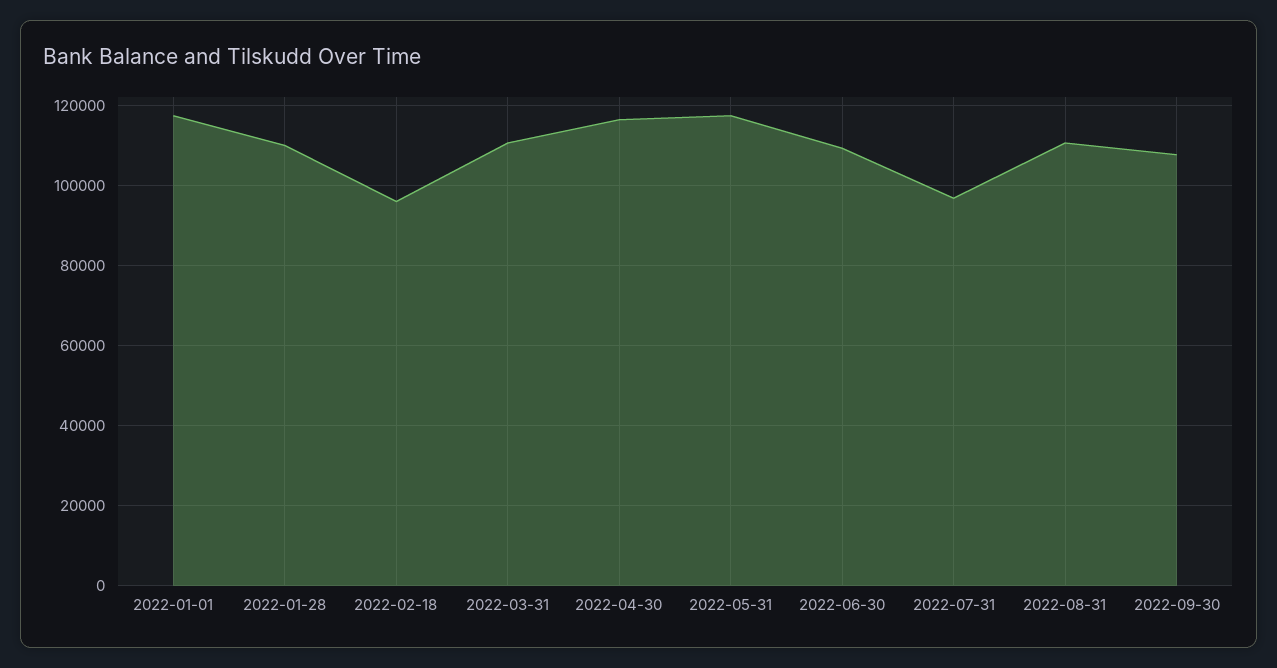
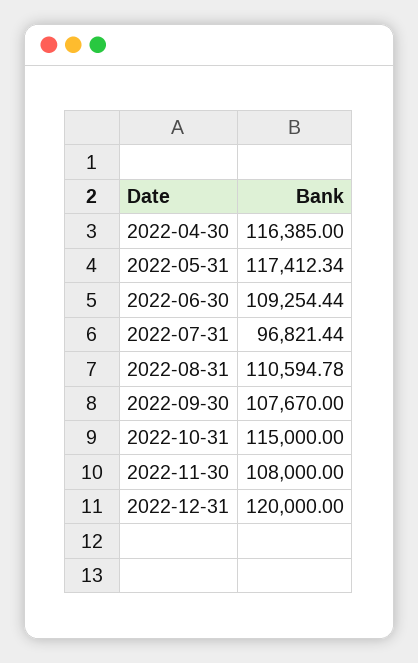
2022-01-01: 118000 -> none
2022-01-28: 110000 -> none
2022-02-18: 96000 -> none
2022-03-31: 110000 -> none
2022-10-31: none -> 115000
2022-11-30: none -> 108000
2022-12-31: none -> 120000

